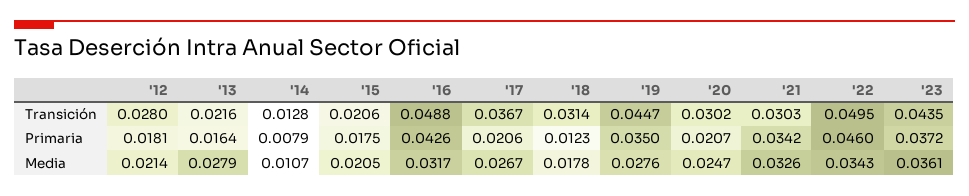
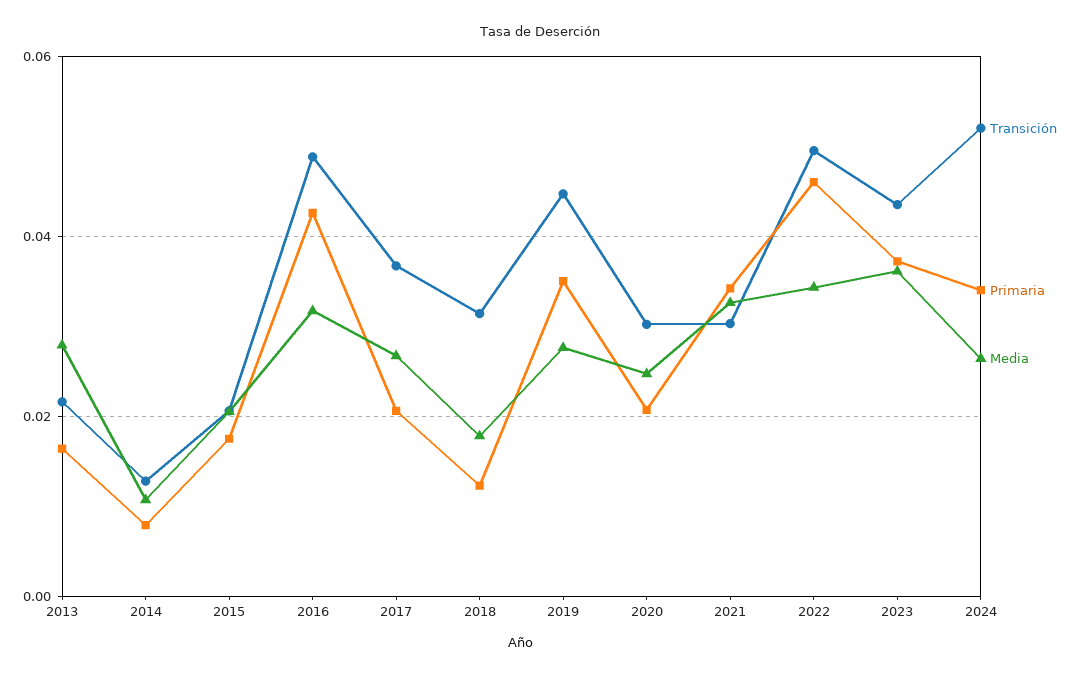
Transición, '12: 0.028 -> none
Primaria, '12: 0.0181 -> none
Media, '12: 0.0214 -> none
Transición, 2024: none -> 0.052
Primaria, 2024: none -> 0.034
Media, 2024: none -> 0.026

